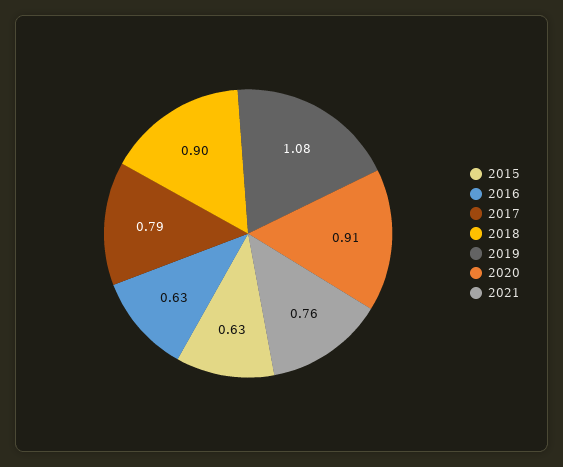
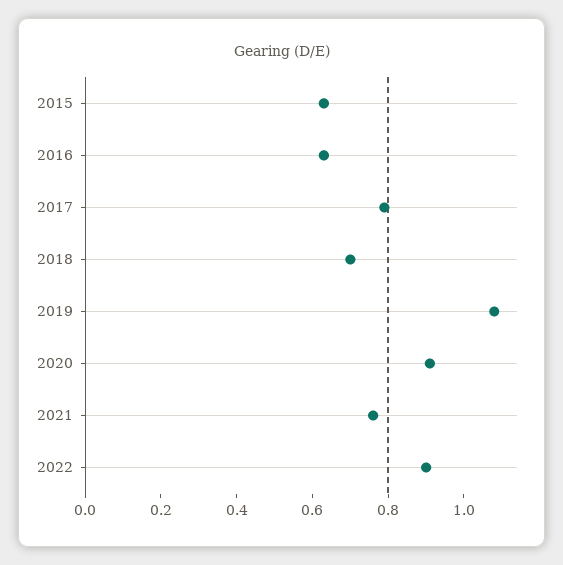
2018: 0.9 -> 0.7
2022: none -> 0.9

